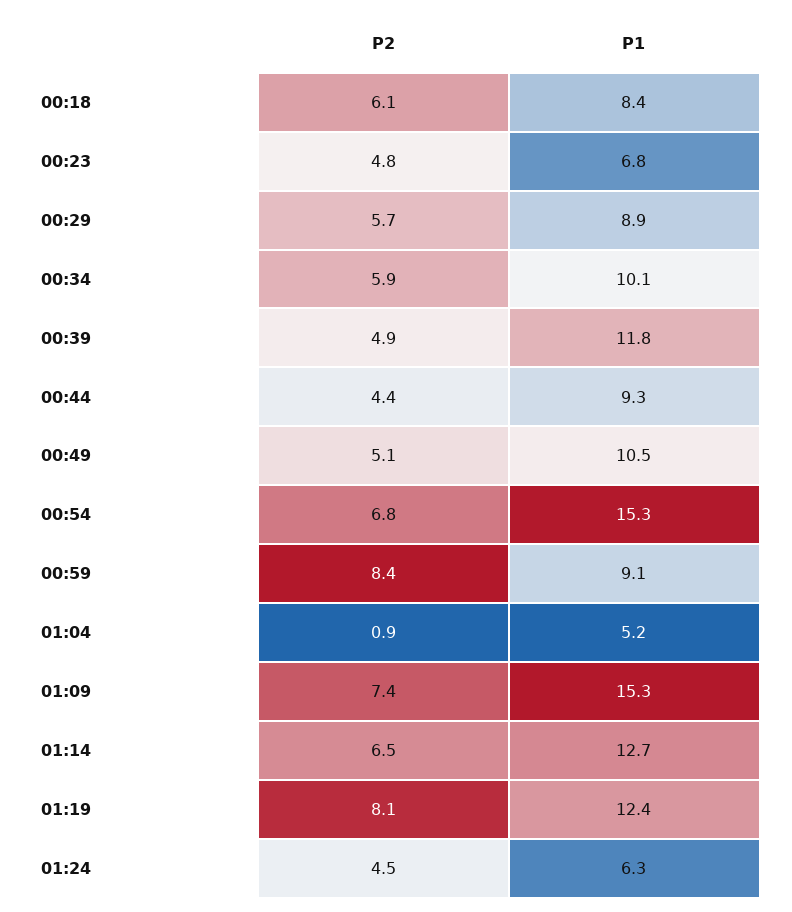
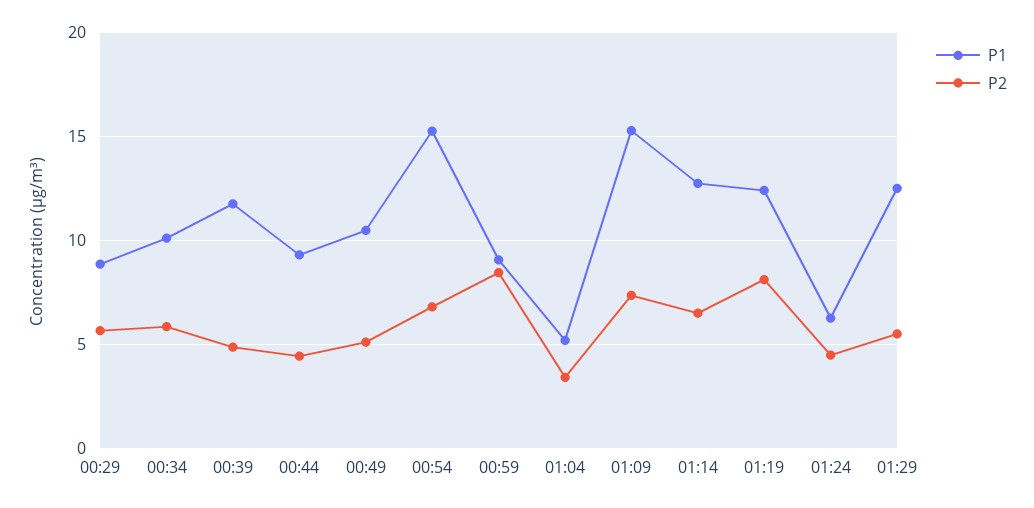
P2, 00:18: 6.1 -> none
P1, 00:18: 8.4 -> none
P2, 00:23: 4.8 -> none
P1, 00:23: 6.8 -> none
P2, 01:04: 0.9 -> 3.5
P1, 01:29: none -> 12.5
P2, 01:29: none -> 5.5

